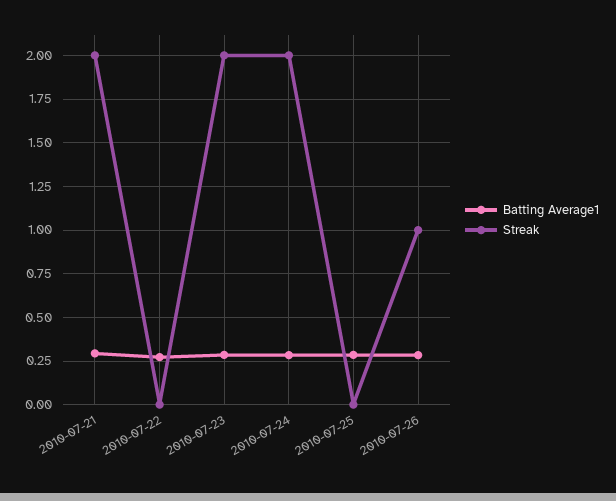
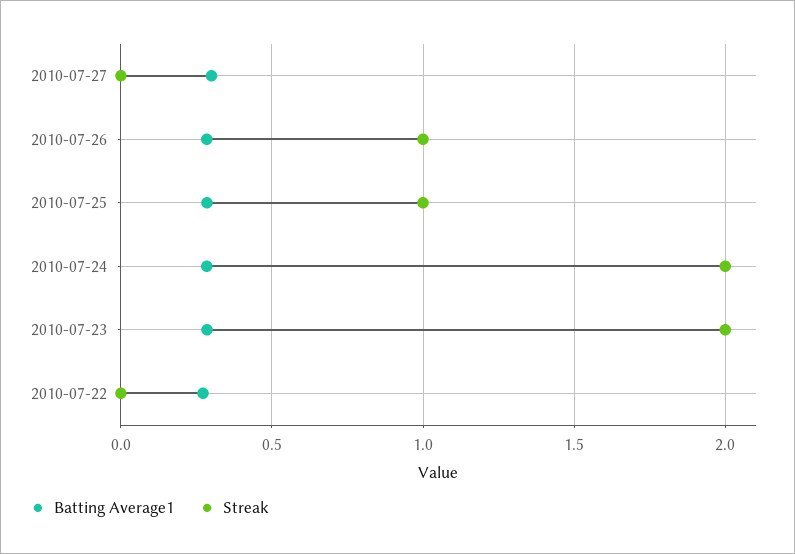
Batting Average1, 2010-07-21: 0.3 -> none
Streak, 2010-07-21: 2 -> none
Streak, 2010-07-25: 0 -> 1
Batting Average1, 2010-07-27: none -> 0.3
Streak, 2010-07-27: none -> 0

